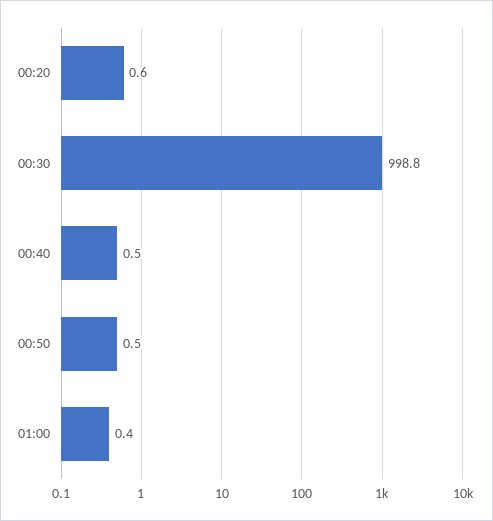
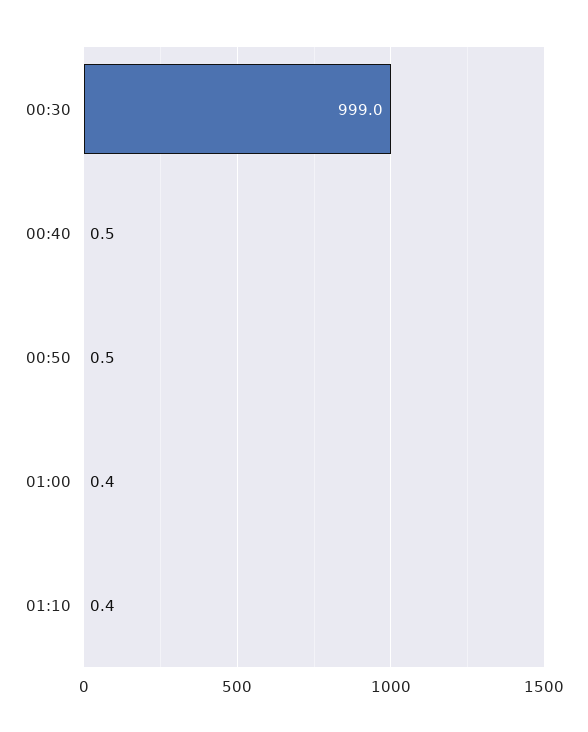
00:20: 0.6 -> none
00:30: 998.8 -> 999
01:10: none -> 0.4

